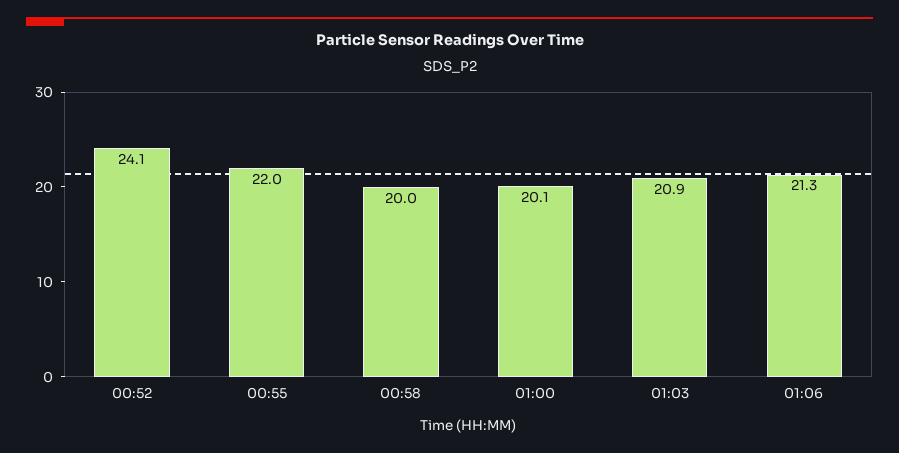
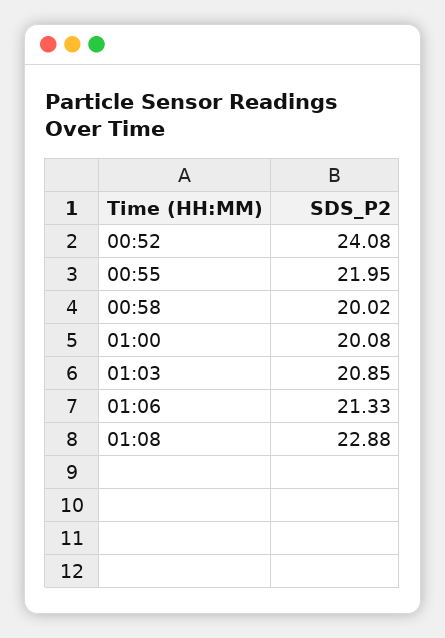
01:08: none -> 22.88

